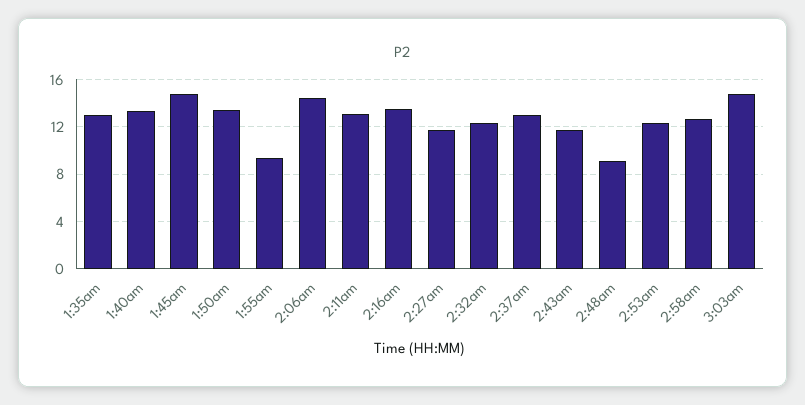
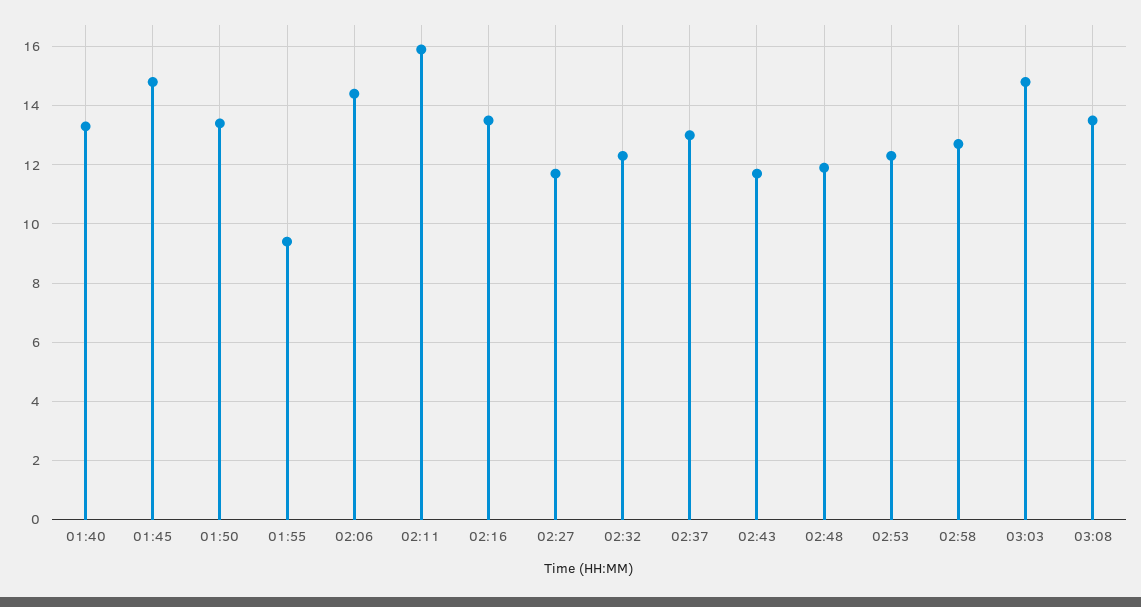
1:35am: 13 -> none
2:11am: 13 -> 16
2:48am: 9 -> 12
03:08: none -> 13.5

